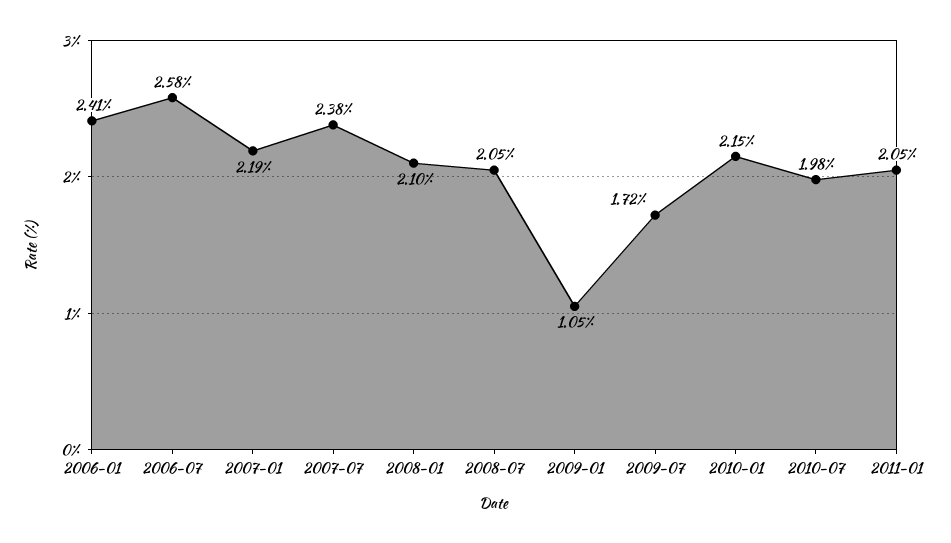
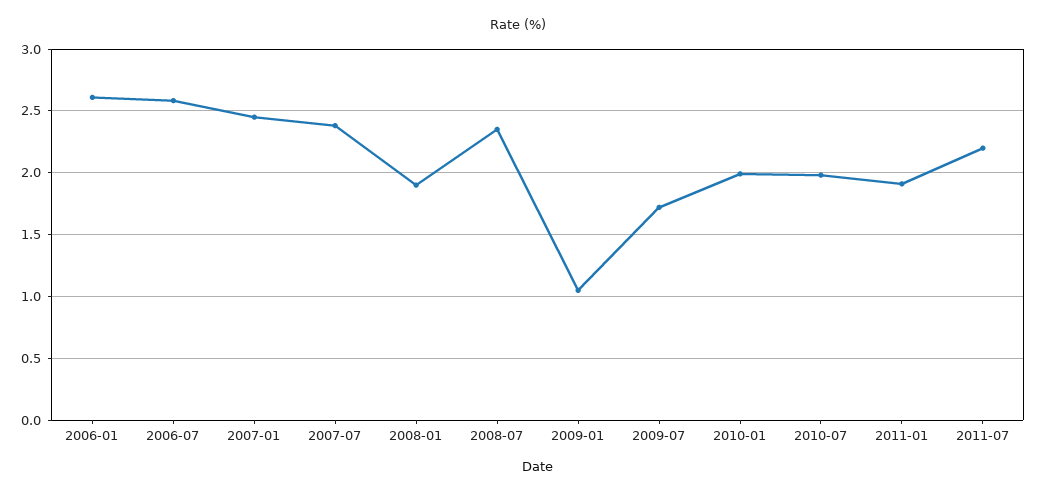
2006-01: 2.41 -> 2.6
2007-01: 2.19 -> 2.45
2008-01: 2.1 -> 1.9
2008-07: 2.05 -> 2.35
2010-01: 2.15 -> 2
2011-01: 2.05 -> 1.9
2011-07: none -> 2.2

